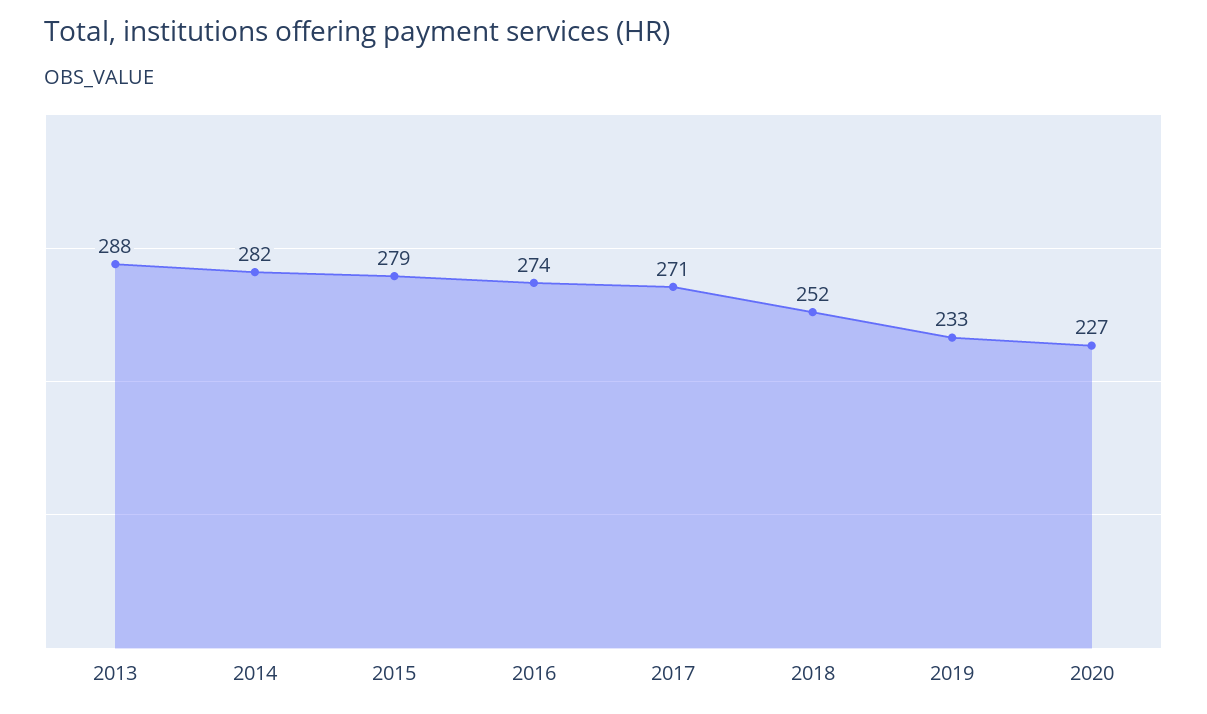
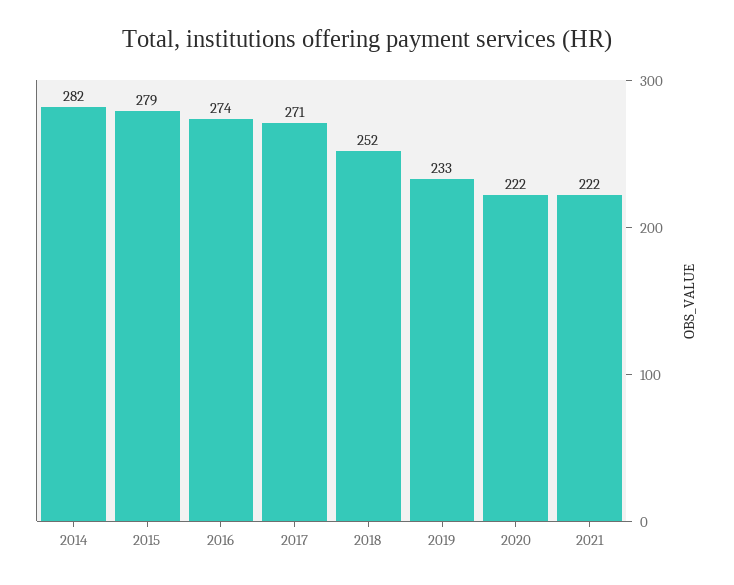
2013: 288 -> none
2020: 227 -> 222
2021: none -> 222

